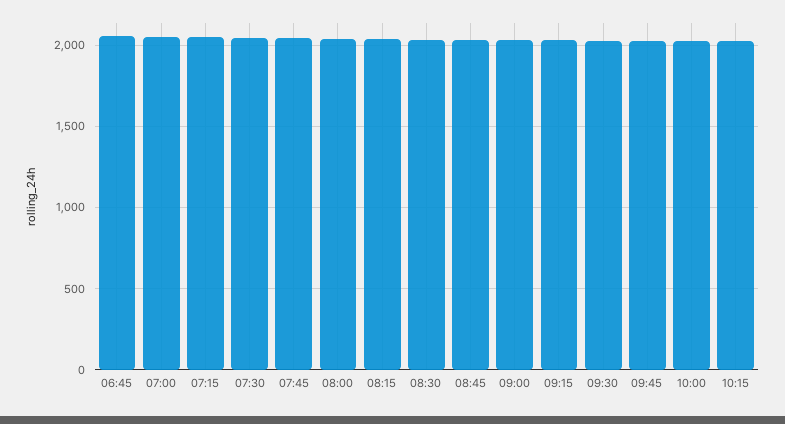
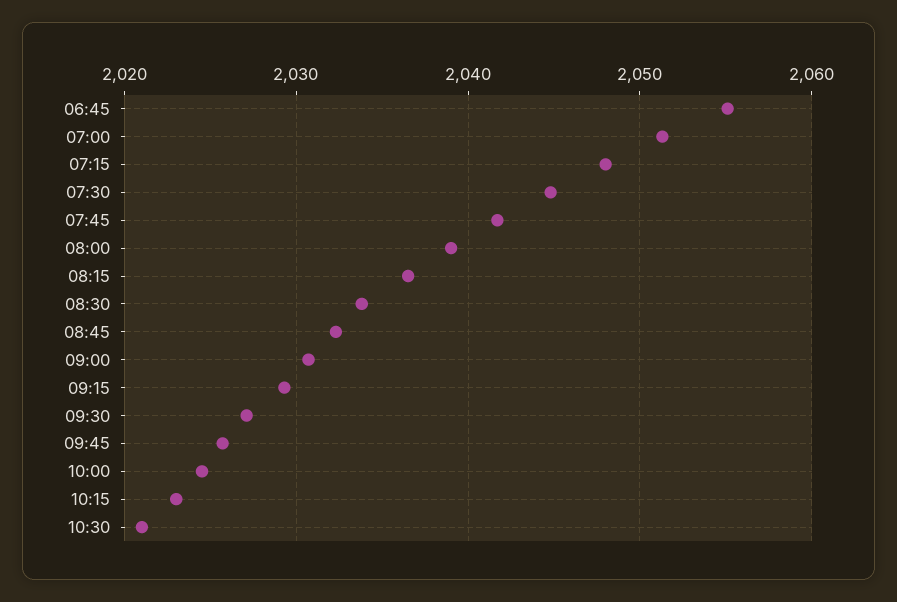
10:30: none -> 2021

